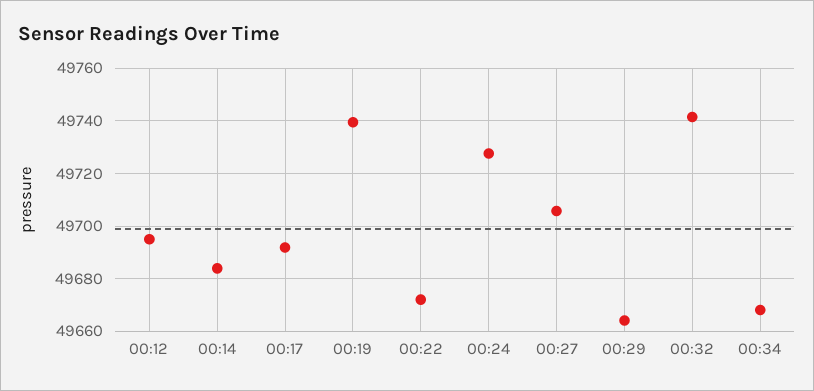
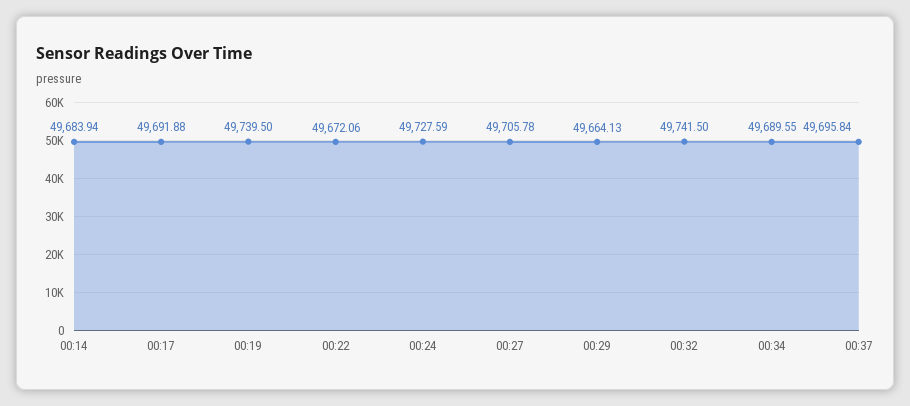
00:12: 49695 -> none
00:34: 49667.5 -> 49689.55
00:37: none -> 49695.84

